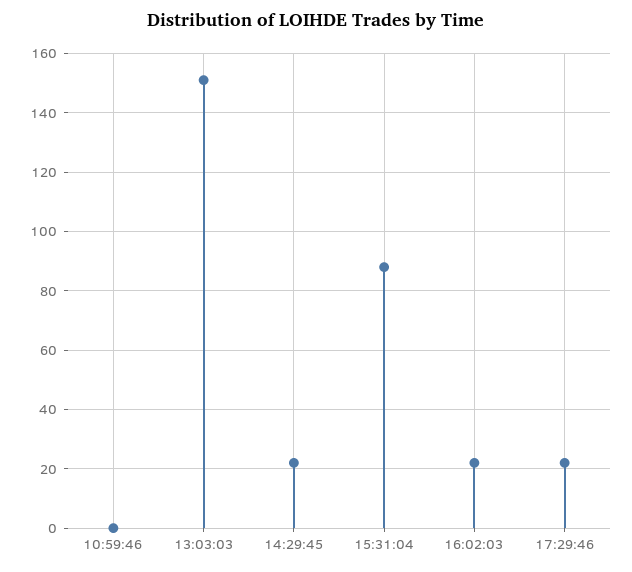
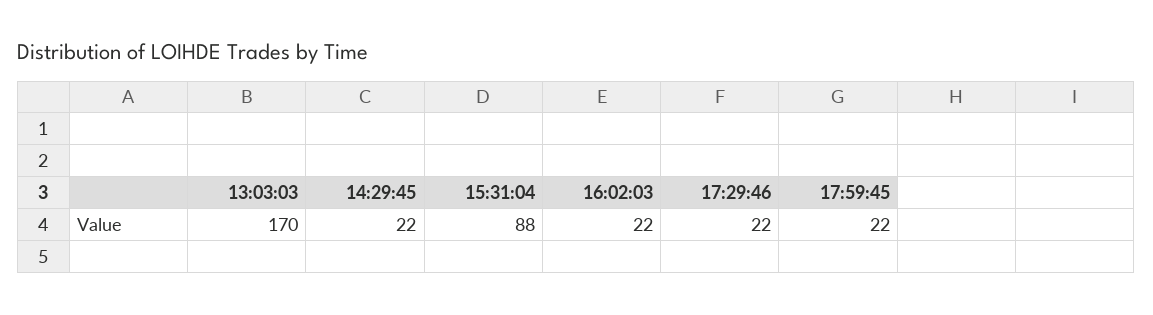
10:59:46: 0 -> none
13:03:03: 150 -> 170
17:59:45: none -> 22

